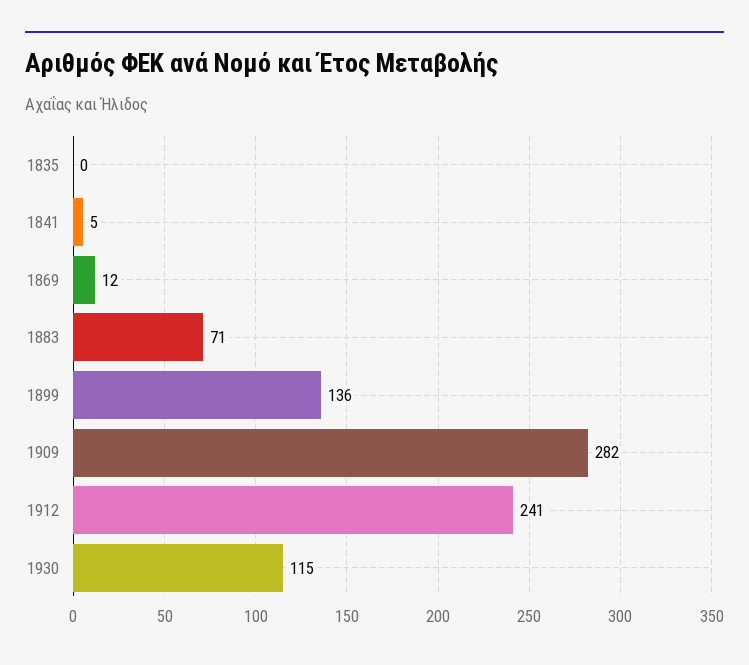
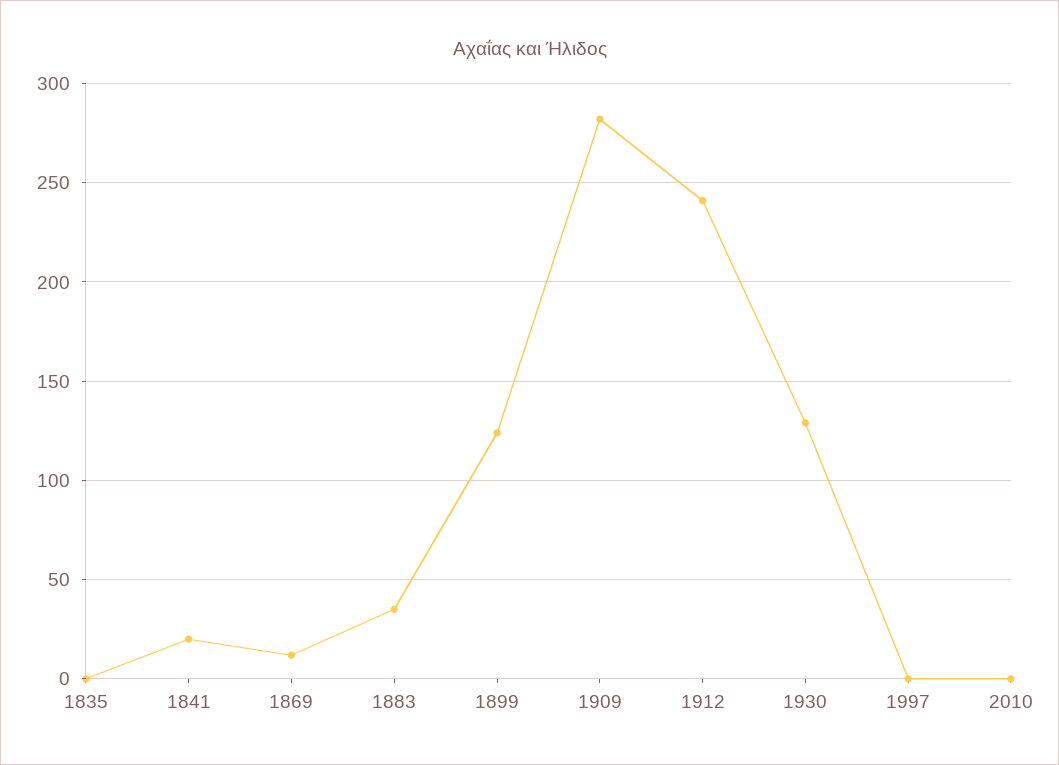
1841: 5 -> 20
1883: 71 -> 35
1899: 136 -> 125
1930: 115 -> 130
1997: none -> 0
2010: none -> 0

